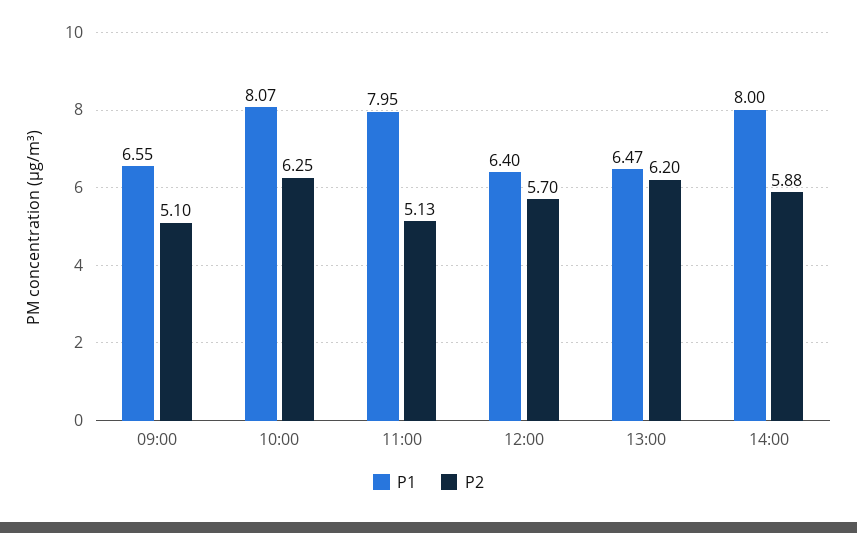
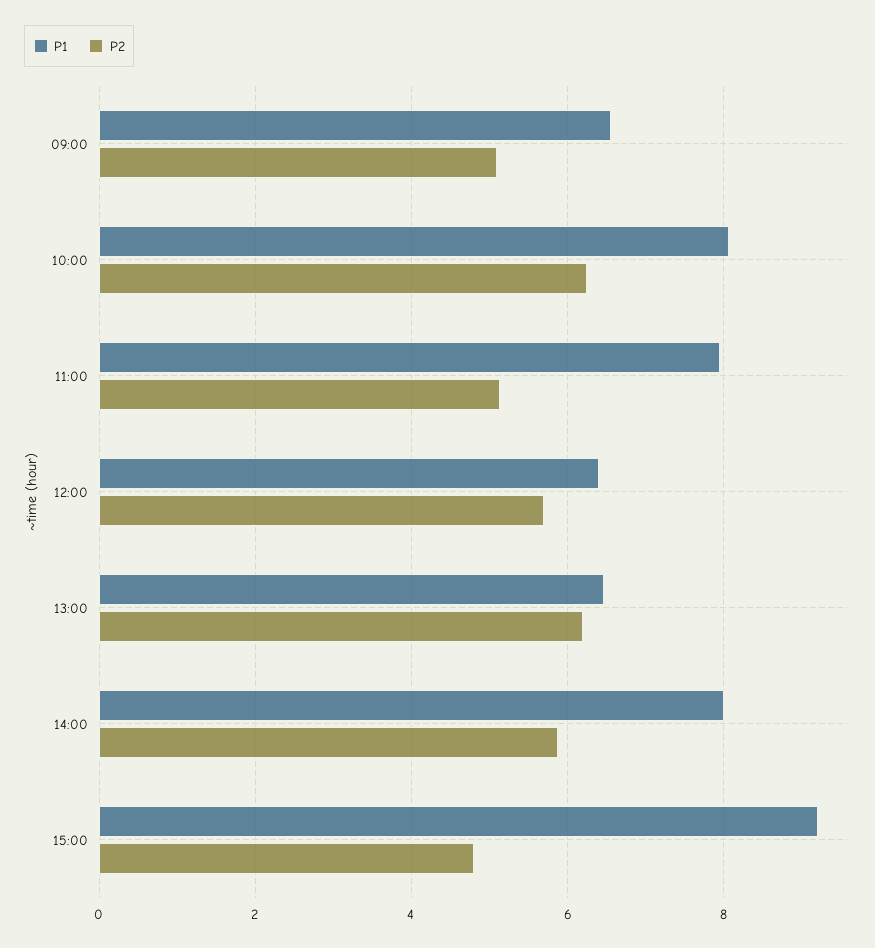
P1, 15:00: none -> 9.2
P2, 15:00: none -> 4.8

